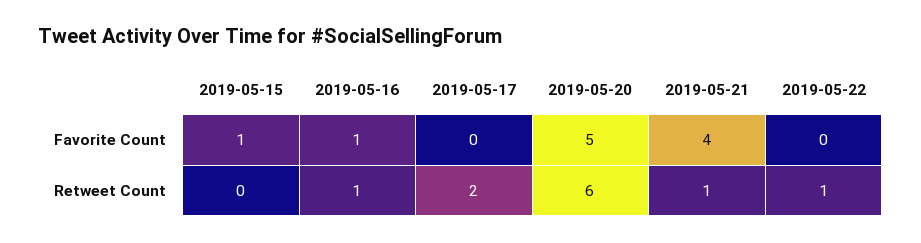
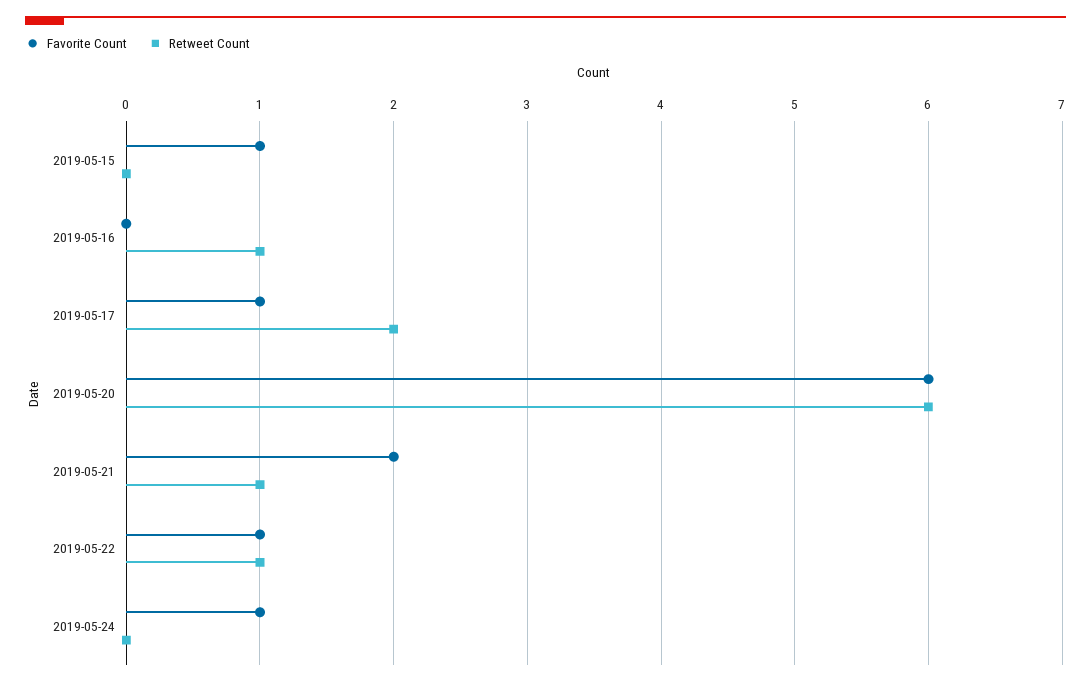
Favorite Count, 2019-05-16: 1 -> 0
Favorite Count, 2019-05-17: 0 -> 1
Favorite Count, 2019-05-20: 5 -> 6
Favorite Count, 2019-05-21: 4 -> 2
Favorite Count, 2019-05-22: 0 -> 1
Favorite Count, 2019-05-24: none -> 1
Retweet Count, 2019-05-24: none -> 0

